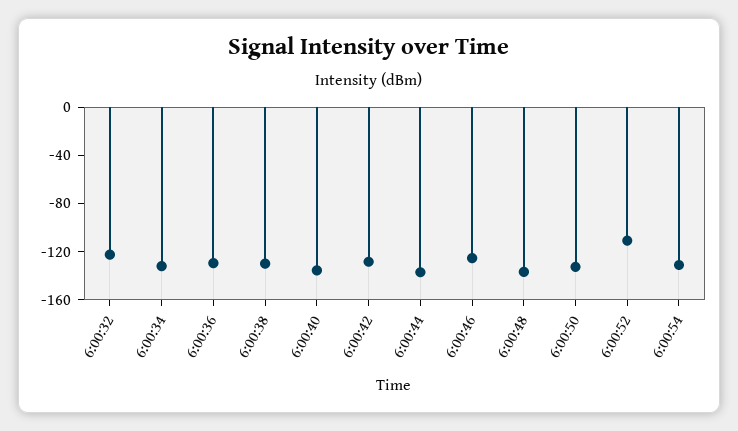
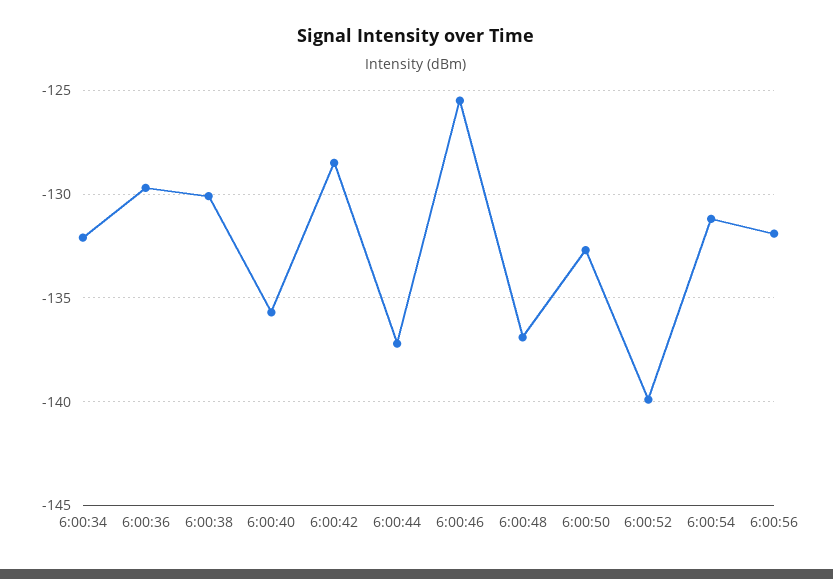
6:00:32: -120 -> none
6:00:52: -110 -> -140
6:00:56: none -> -132

